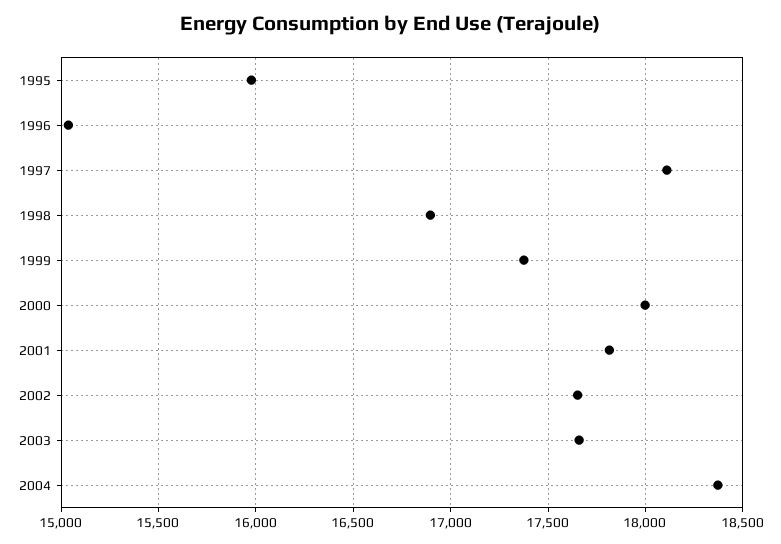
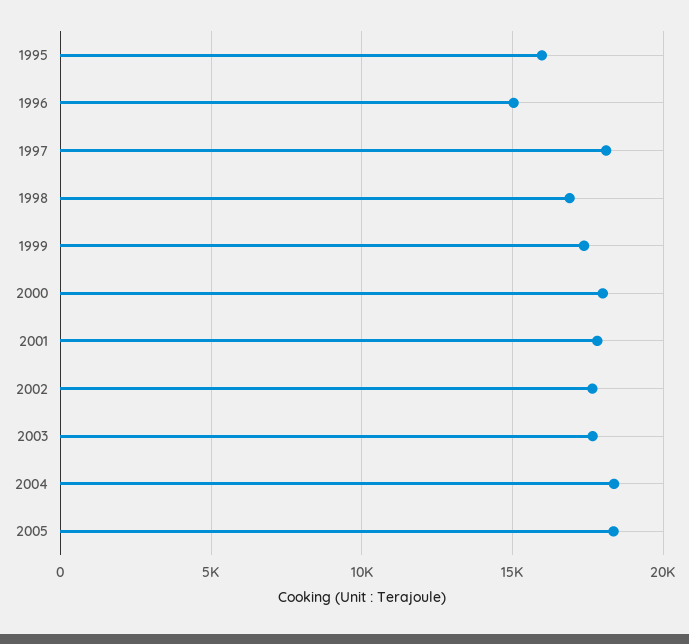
2005: none -> 18500

